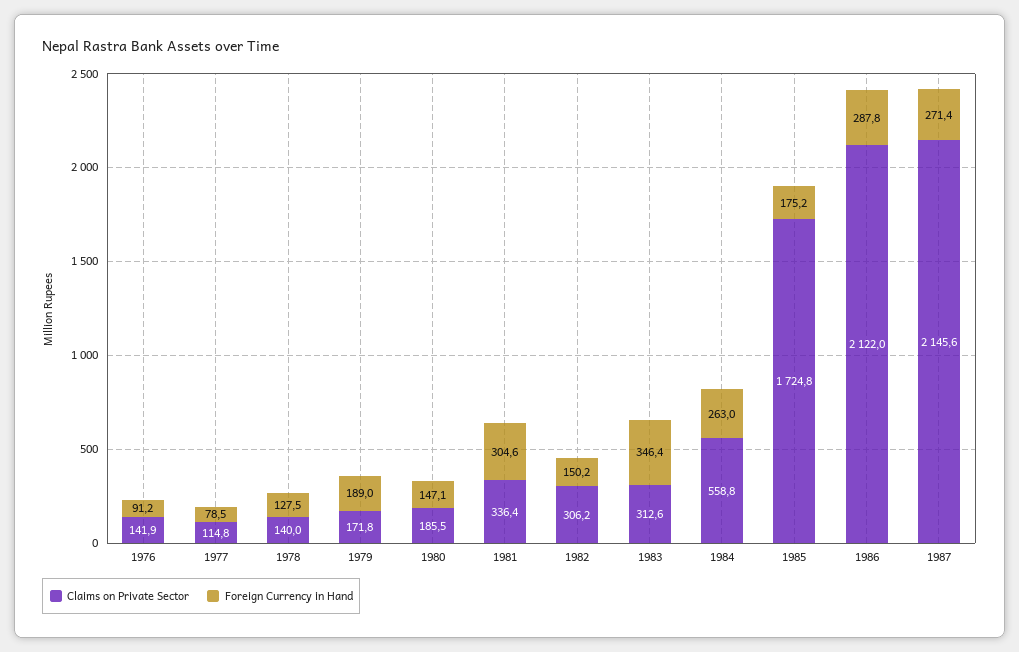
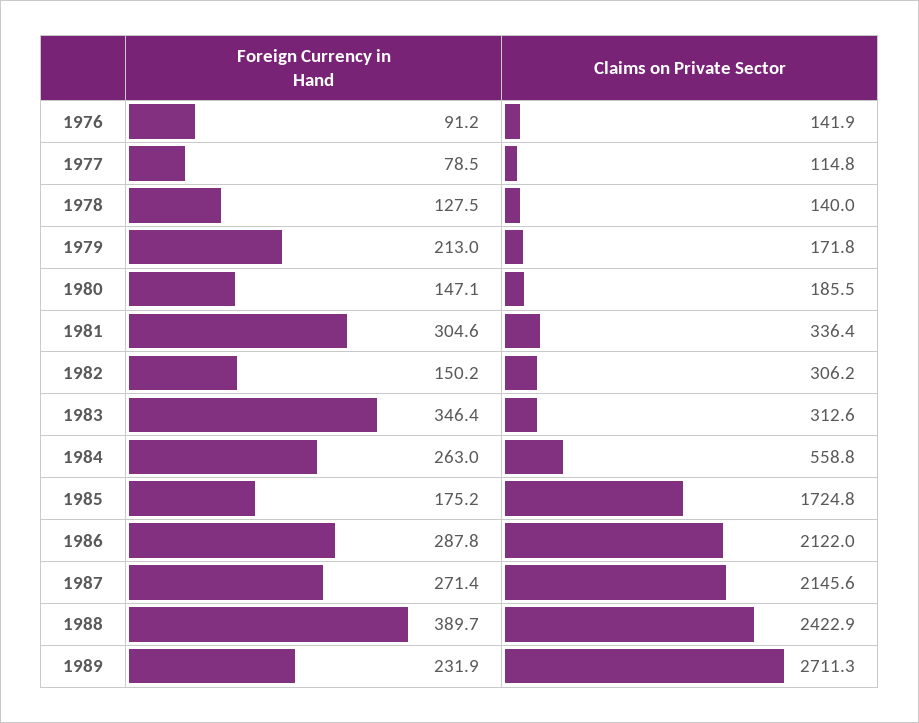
Foreign Currency in Hand, 1979: 189 -> 213
Foreign Currency in Hand, 1988: none -> 389.7
Claims on Private Sector, 1988: none -> 2422.9
Foreign Currency in Hand, 1989: none -> 231.9
Claims on Private Sector, 1989: none -> 2711.3

